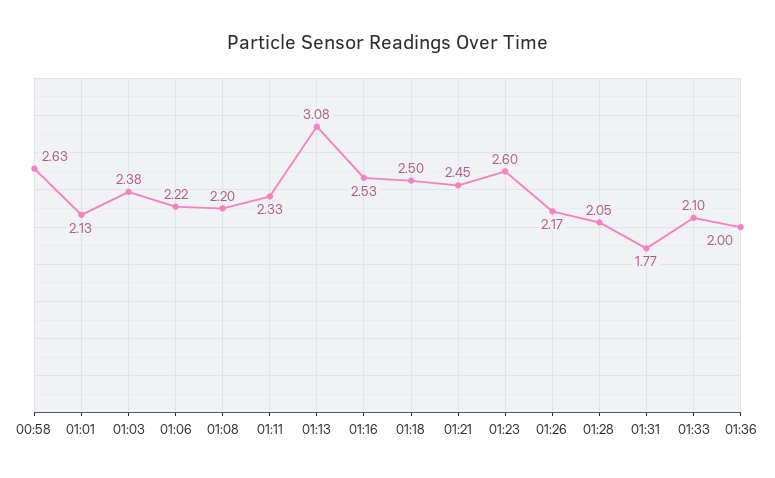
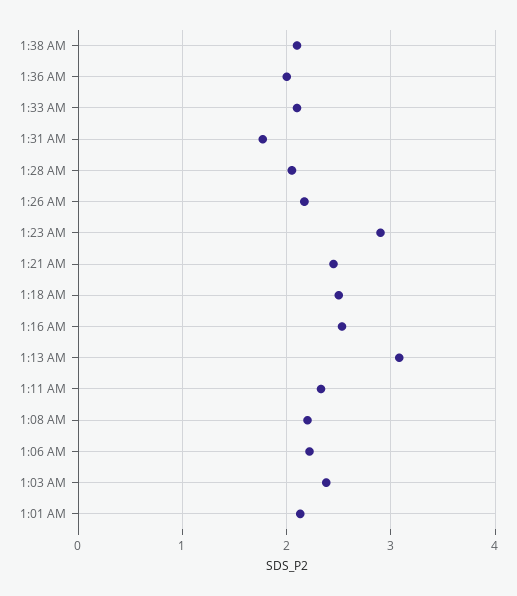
00:58: 2.63 -> none
01:23: 2.6 -> 2.9
1:38 AM: none -> 2.1

